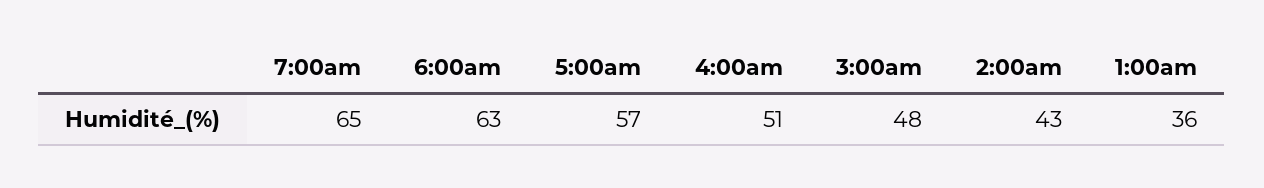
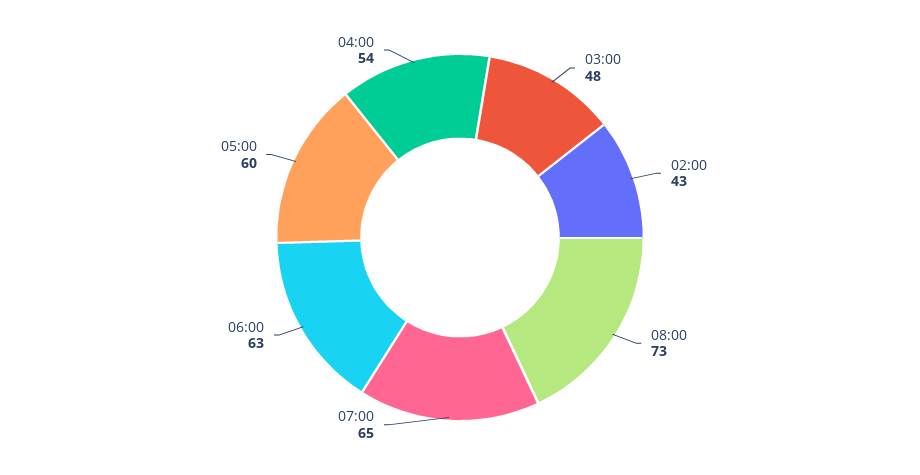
5:00am: 57 -> 60
4:00am: 51 -> 54
1:00am: 36 -> none
08:00: none -> 73

